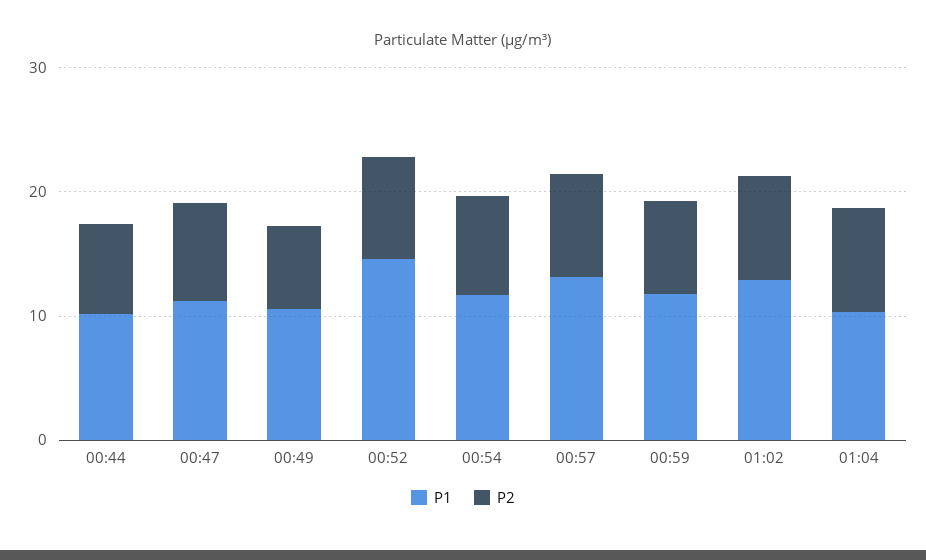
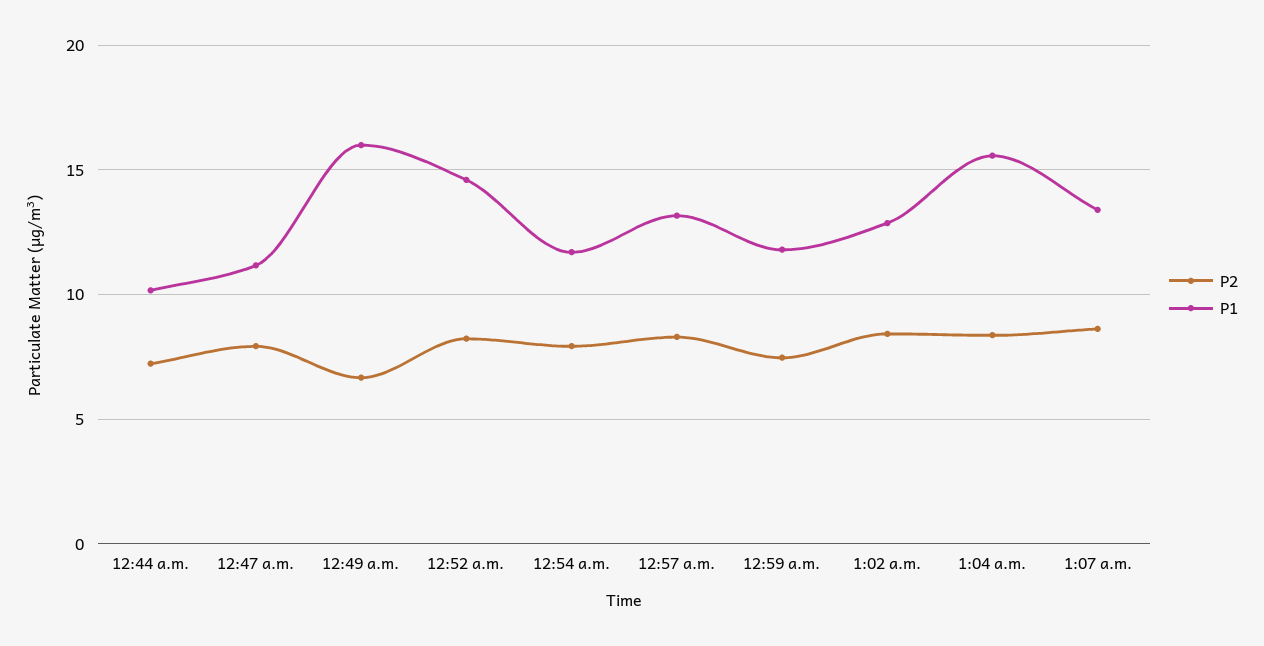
P1, 00:49: 10 -> 16
P1, 01:04: 10 -> 15.5
P2, 1:07 a.m.: none -> 8.5
P1, 1:07 a.m.: none -> 13.5

